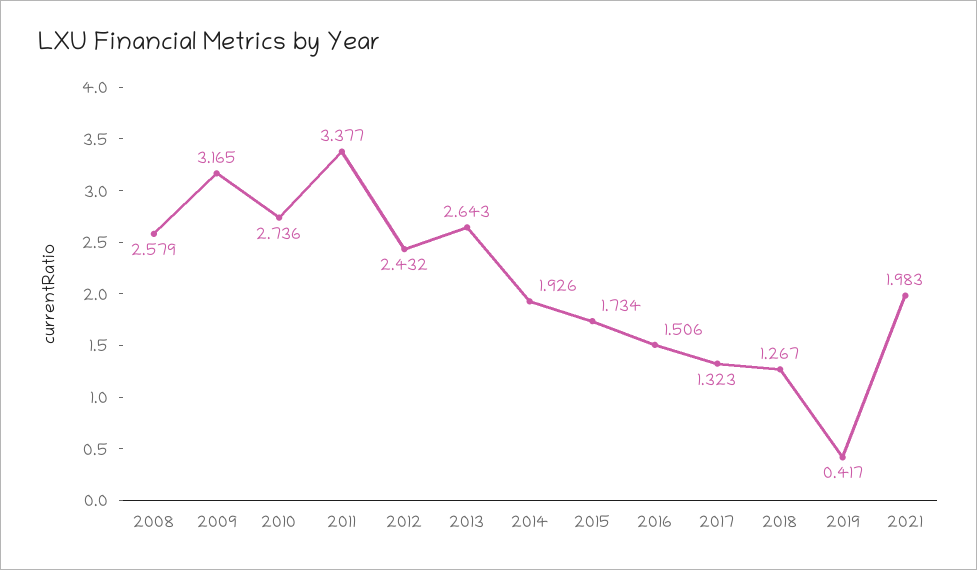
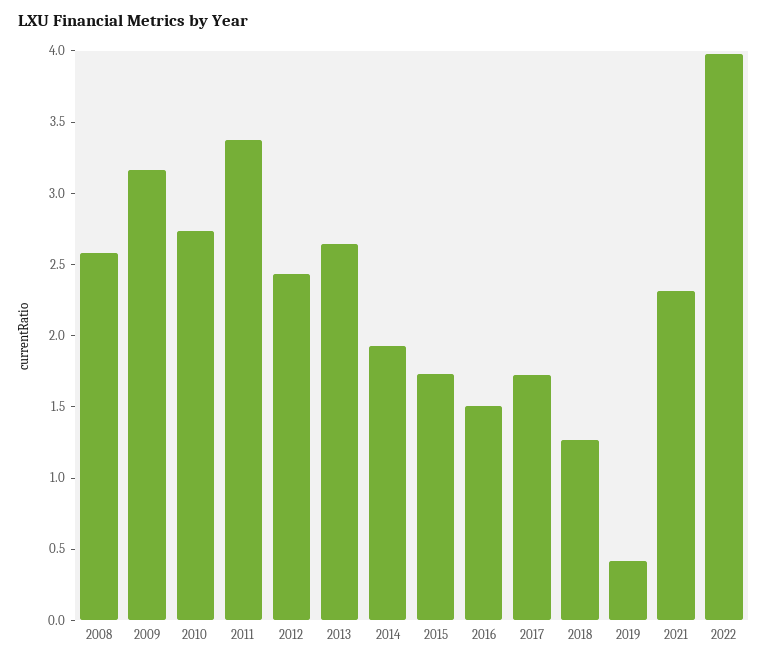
2017: 1.323 -> 1.7
2021: 1.983 -> 2.3
2022: none -> 4

